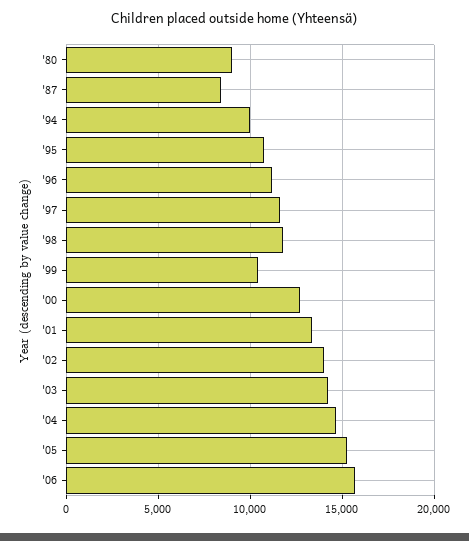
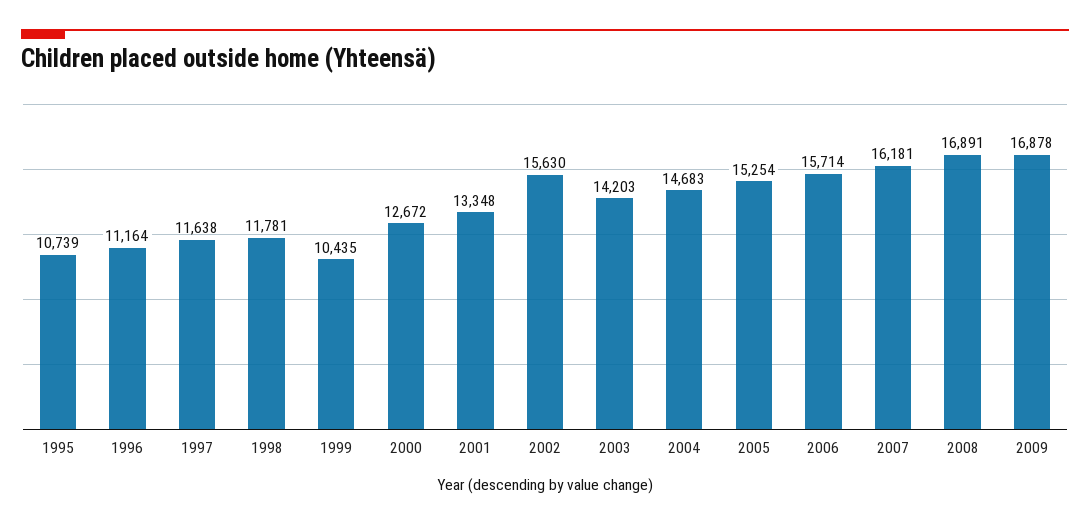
'80: 9000 -> none
'87: 8500 -> none
'94: 10000 -> none
'02: 14000 -> 15630
2007: none -> 16181
2008: none -> 16891
2009: none -> 16878

